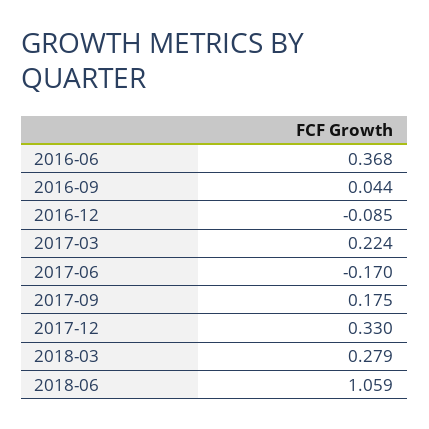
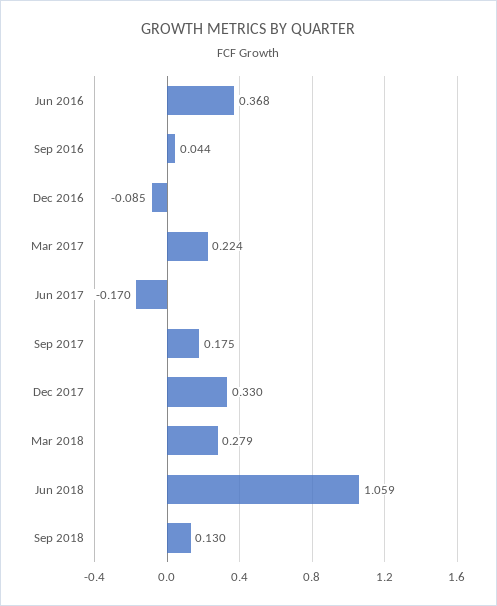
Sep 2018: none -> 0.13

